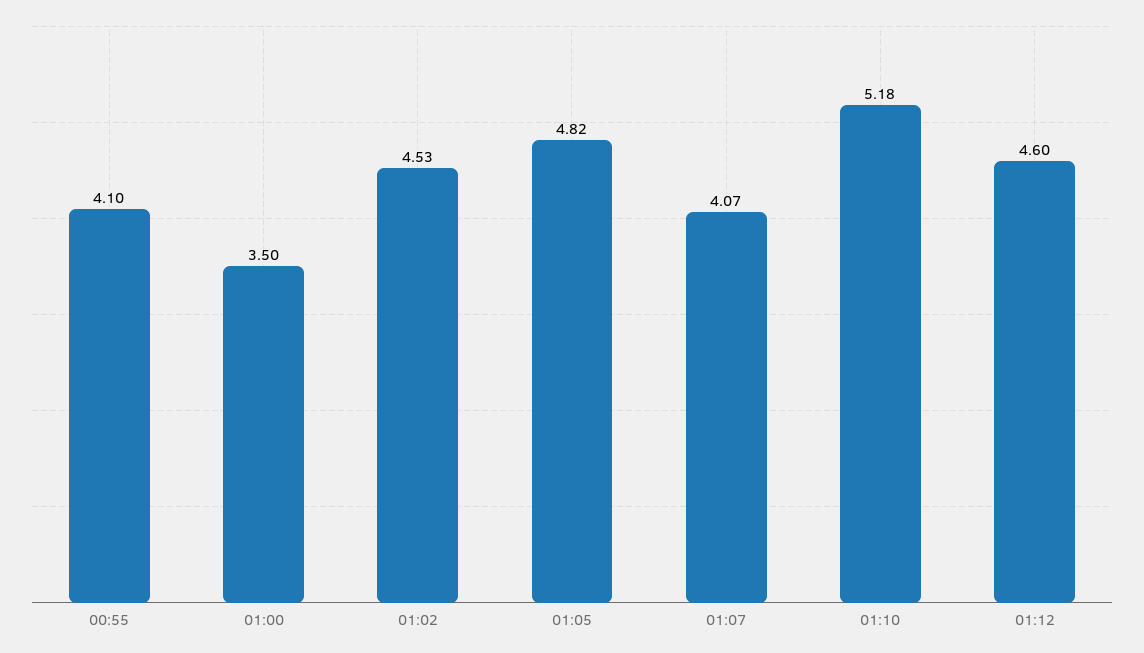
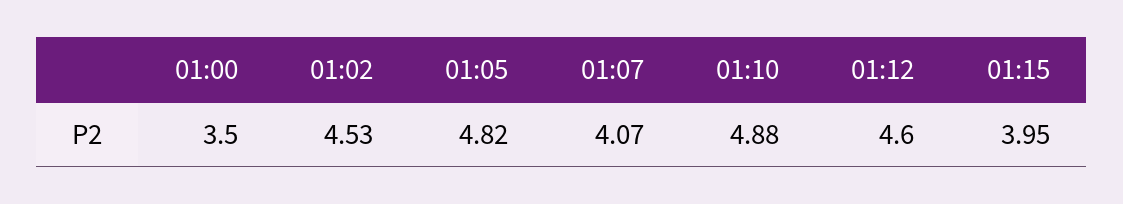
00:55: 4.1 -> none
01:10: 5.18 -> 4.88
01:15: none -> 3.95

